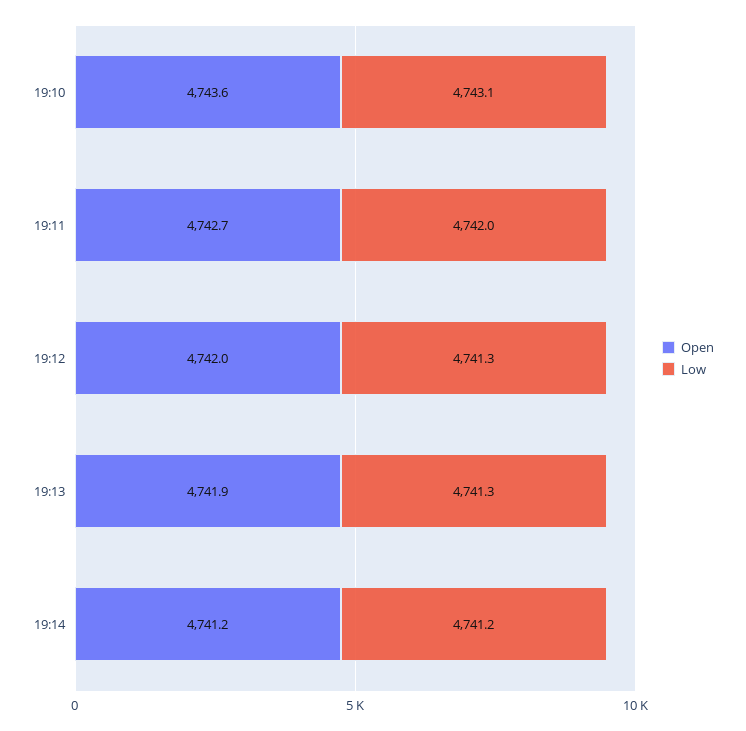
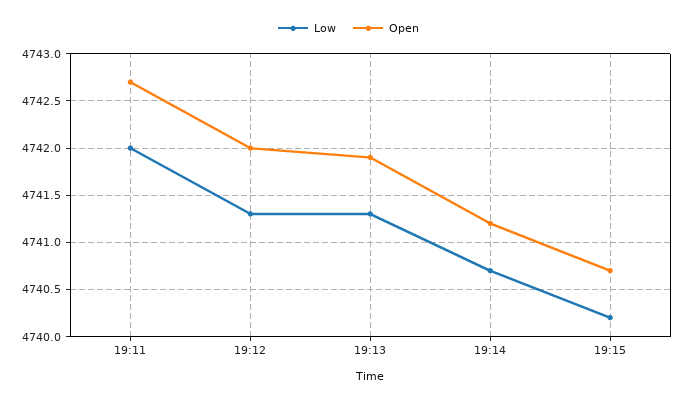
Open, 19:10: 4743.6 -> none
Low, 19:10: 4743.1 -> none
Low, 19:14: 4741.2 -> 4740.7
Low, 19:15: none -> 4740.2
Open, 19:15: none -> 4740.7

